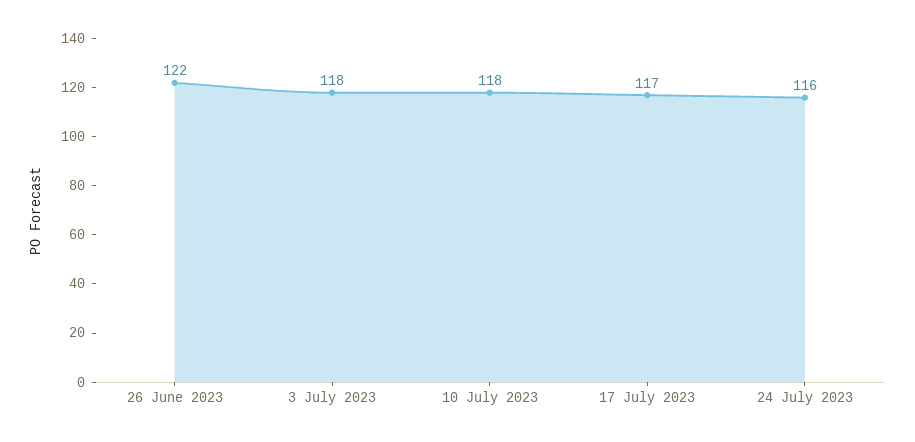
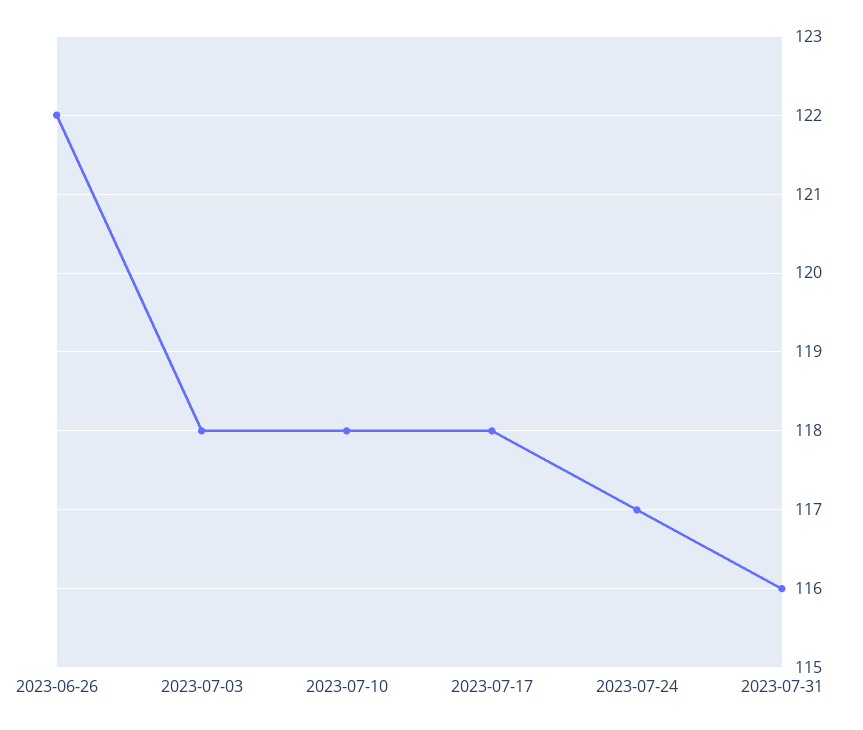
17 July 2023: 117 -> 118
24 July 2023: 116 -> 117
2023-07-31: none -> 116

